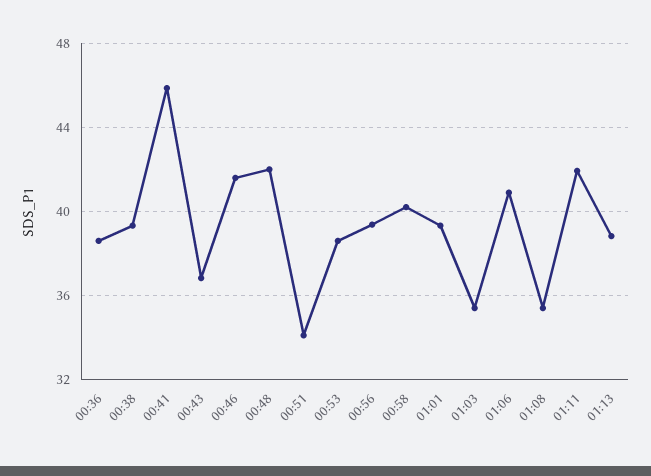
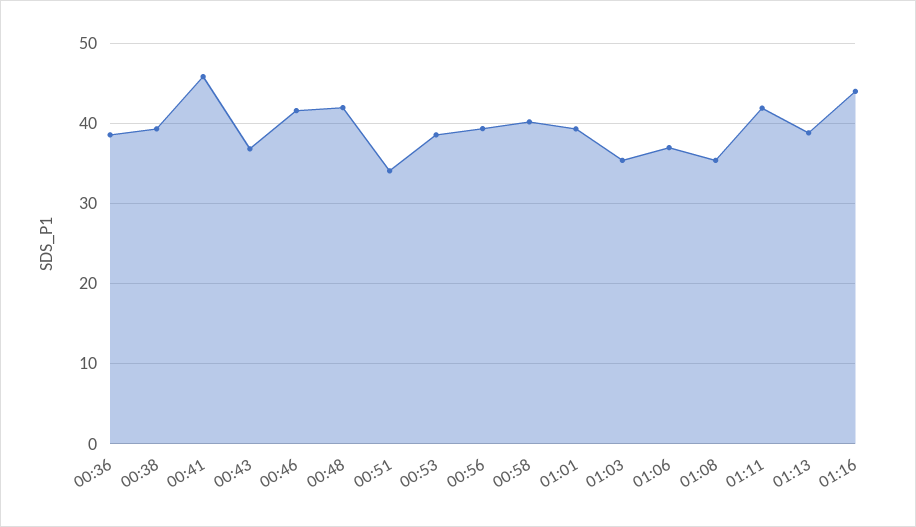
01:06: 41 -> 37
01:16: none -> 44

